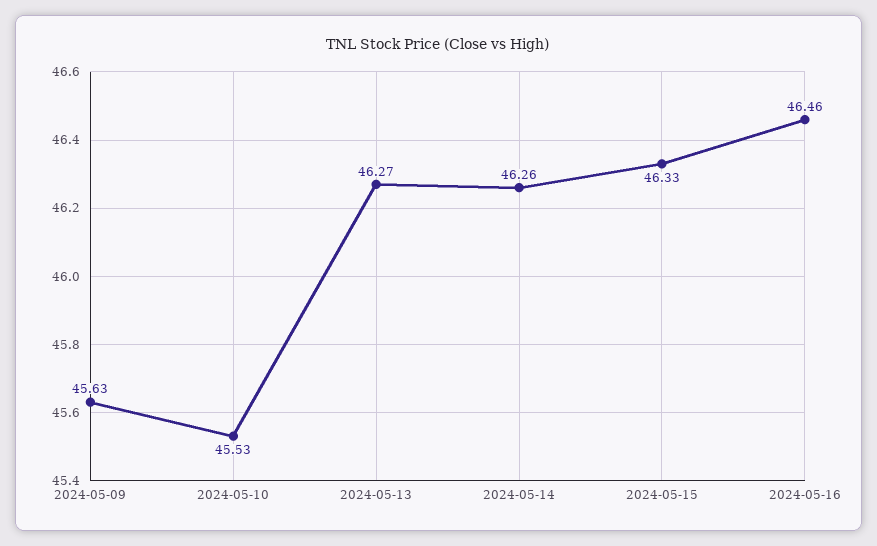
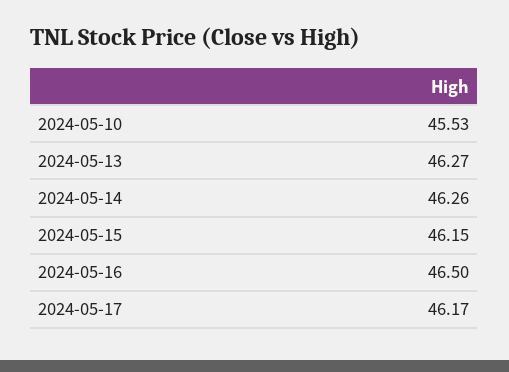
2024-05-09: 45.63 -> none
2024-05-15: 46.33 -> 46.15
2024-05-16: 46.46 -> 46.5
2024-05-17: none -> 46.17

